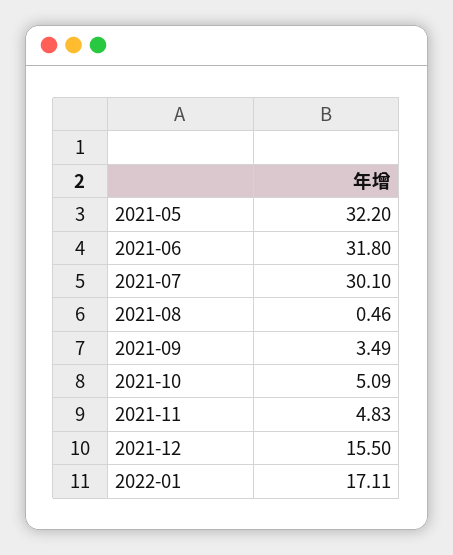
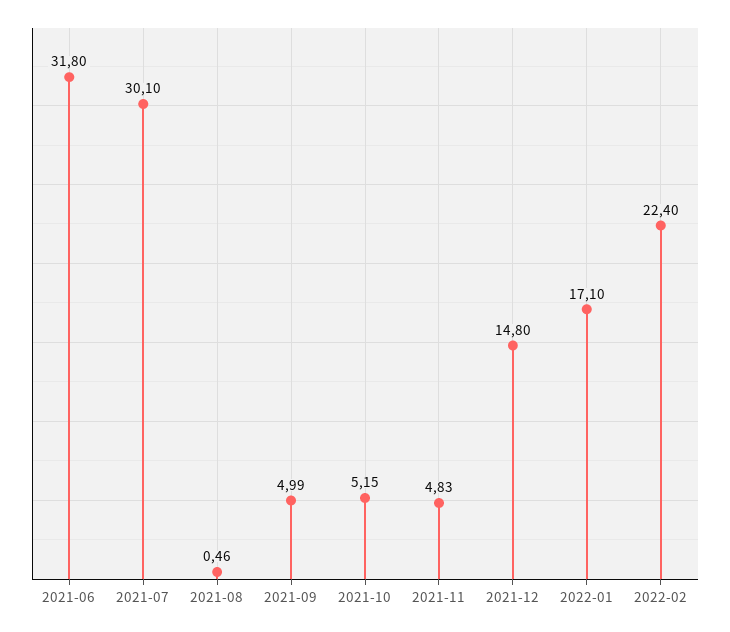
2021-05: 32.2 -> none
2021-09: 3.49 -> 4.99
2021-10: 5.09 -> 5.15
2021-12: 15.5 -> 14.8
2022-01: 17.11 -> 17.1
2022-02: none -> 22.4

